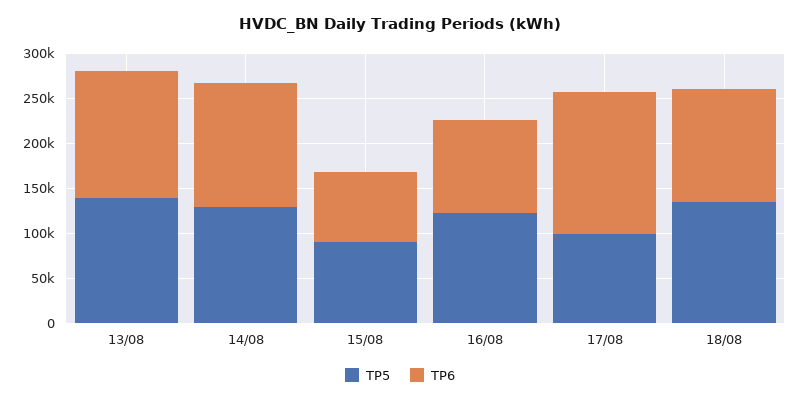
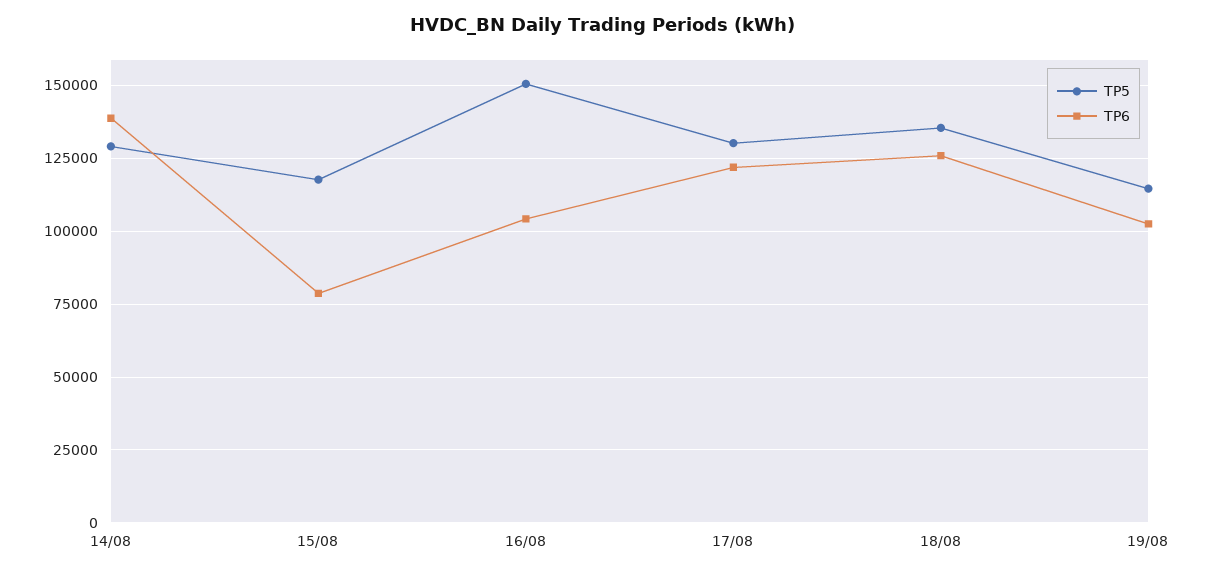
TP5, 13/08: 140000 -> none
TP6, 13/08: 140000 -> none
TP5, 15/08: 90000 -> 117500
TP5, 16/08: 120000 -> 150000
TP5, 17/08: 100000 -> 130000
TP6, 17/08: 160000 -> 122500
TP5, 19/08: none -> 115000
TP6, 19/08: none -> 102500

